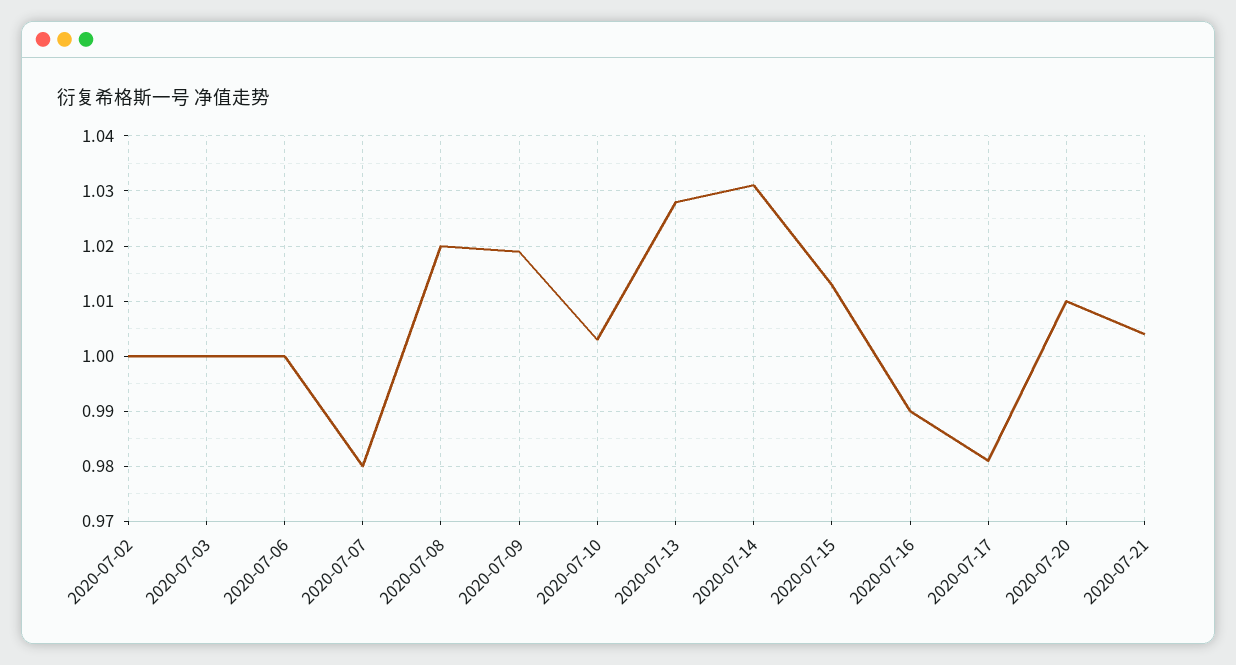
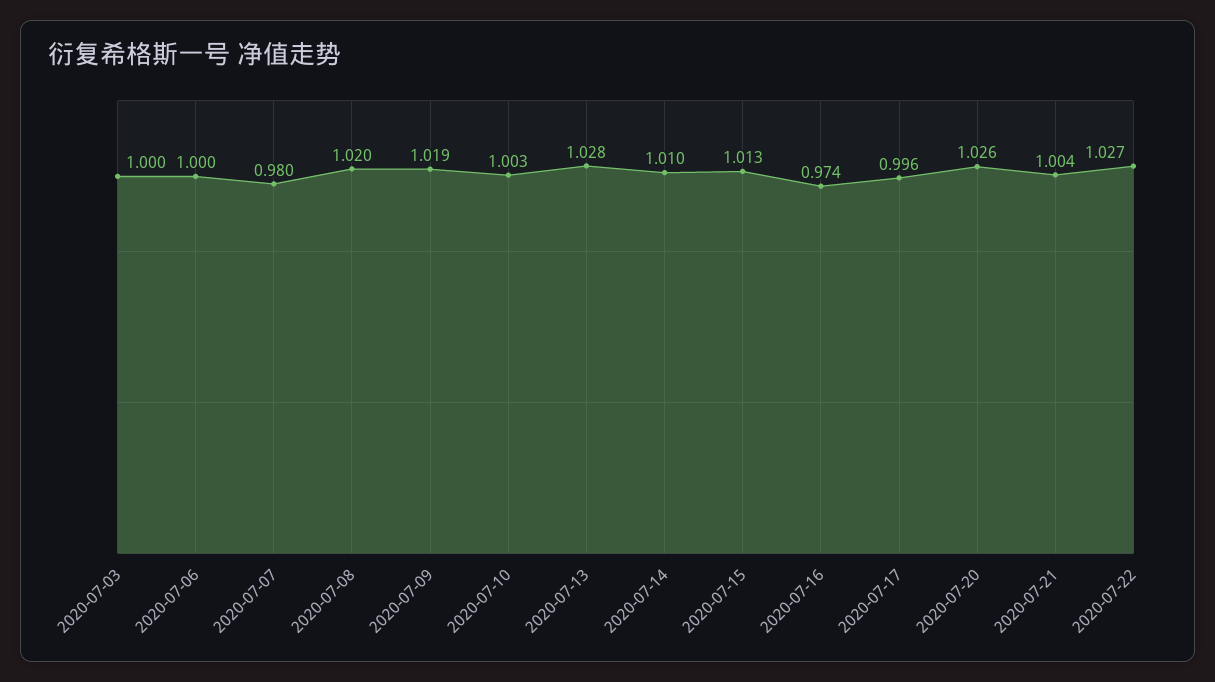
2020-07-02: 1 -> none
2020-07-14: 1.03 -> 1.01
2020-07-16: 0.99 -> 0.974
2020-07-17: 0.98 -> 0.996
2020-07-20: 1.01 -> 1.026
2020-07-22: none -> 1.027

